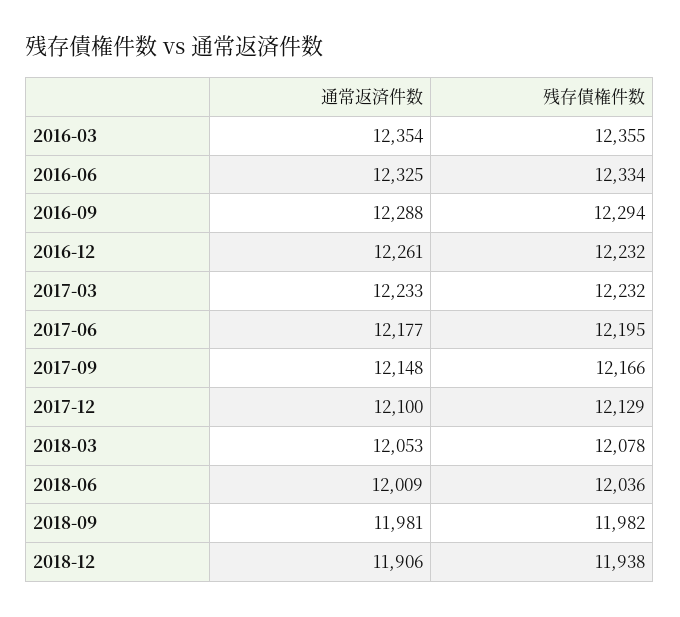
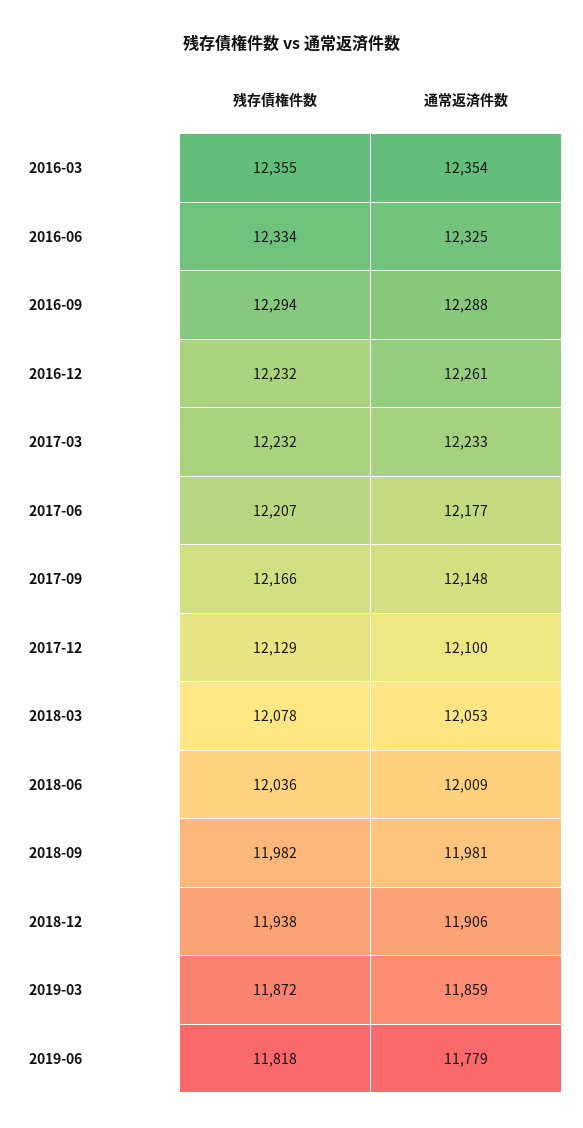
残存債権件数, 2017-06: 12195 -> 12207
残存債権件数, 2019-03: none -> 11872
通常返済件数, 2019-03: none -> 11859
残存債権件数, 2019-06: none -> 11818
通常返済件数, 2019-06: none -> 11779

